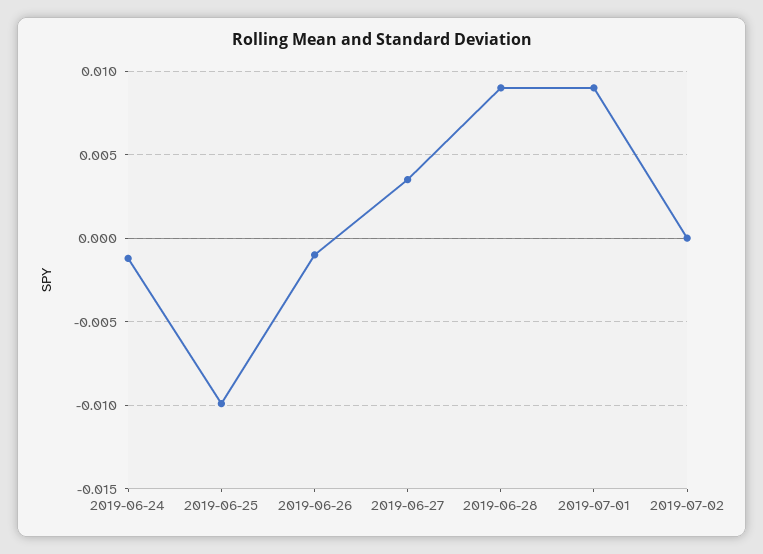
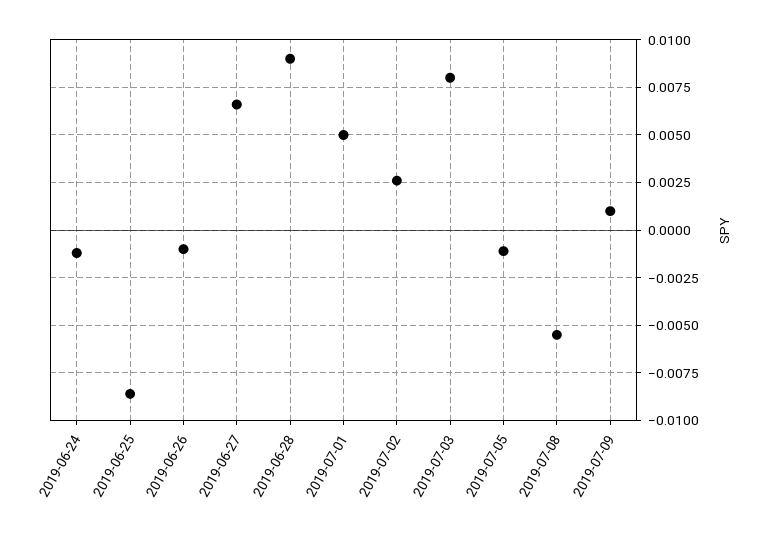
2019-06-25: -0.01 -> -0.0085
2019-06-27: 0.0035 -> 0.0065
2019-07-01: 0.009 -> 0.005
2019-07-02: 0 -> 0.0025
2019-07-03: none -> 0.008
2019-07-05: none -> -0.001
2019-07-08: none -> -0.0055
2019-07-09: none -> 0.001

